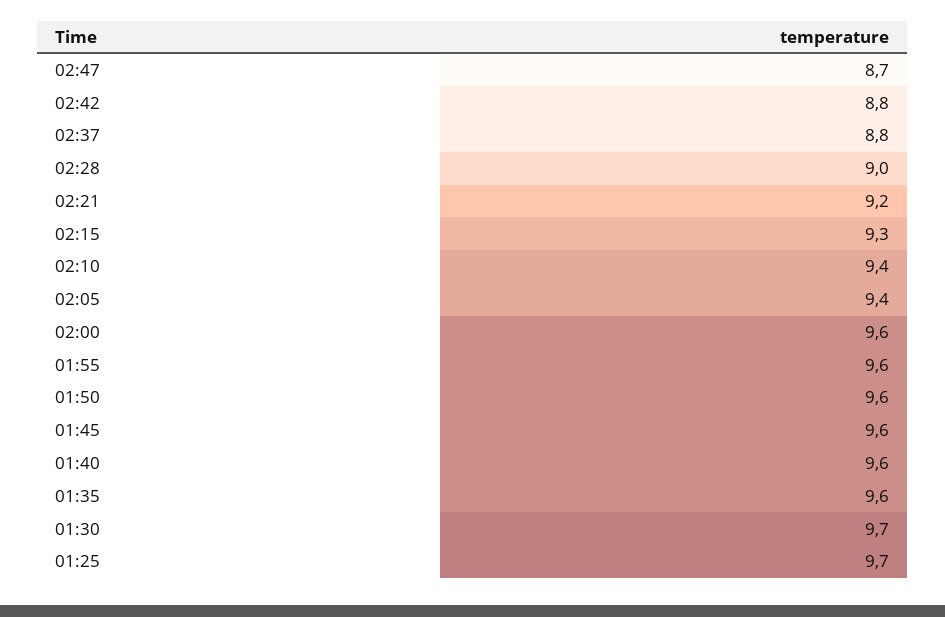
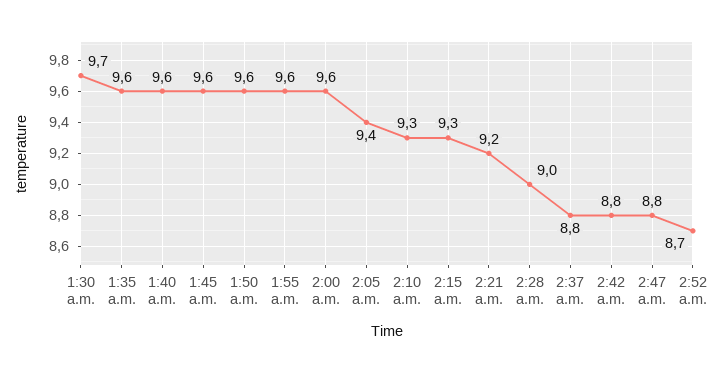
02:47: 8.7 -> 8.8
02:10: 9.4 -> 9.3
01:25: 9.7 -> none
2:52 a.m.: none -> 8.7

